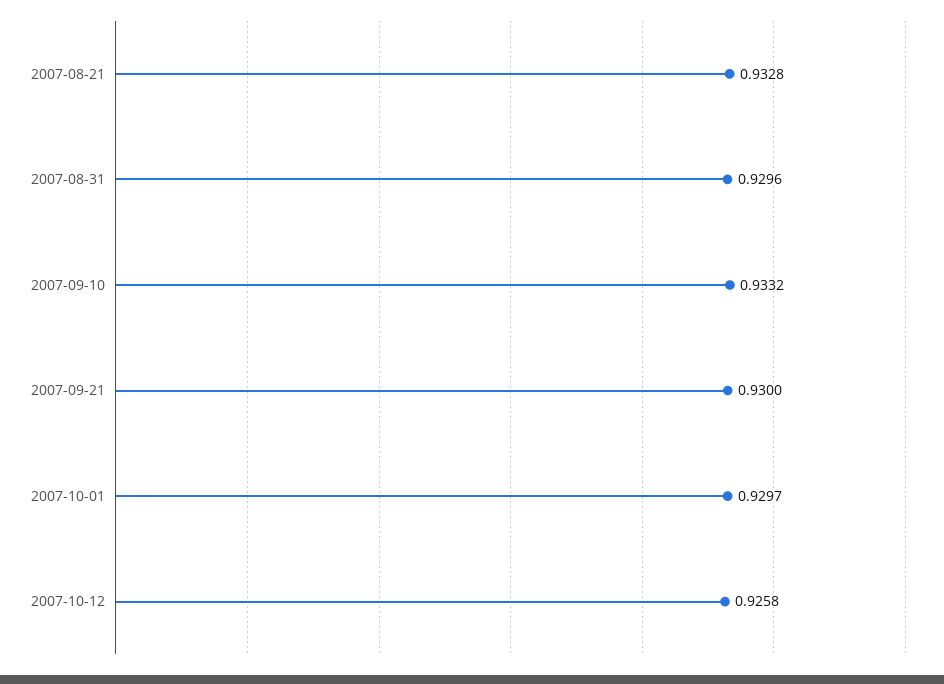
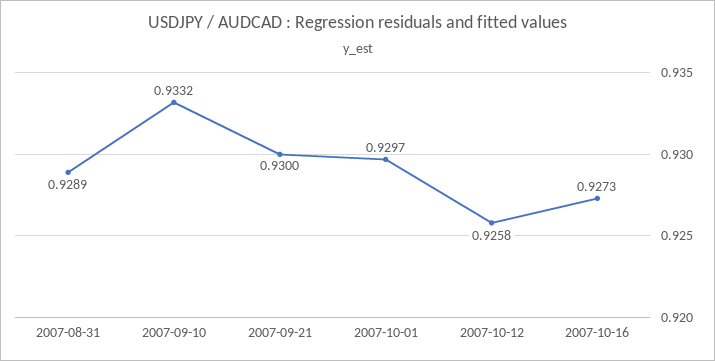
2007-08-21: 0.9328 -> none
2007-08-31: 0.9296 -> 0.9289
2007-10-16: none -> 0.9273

